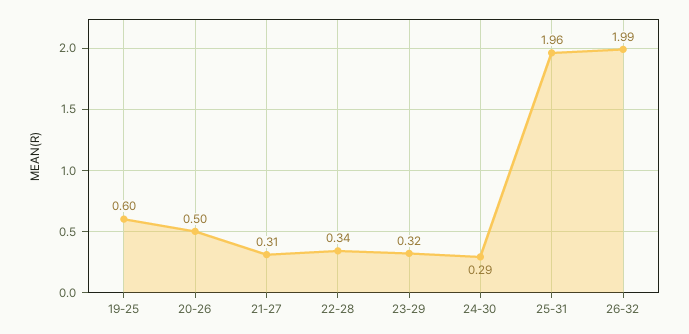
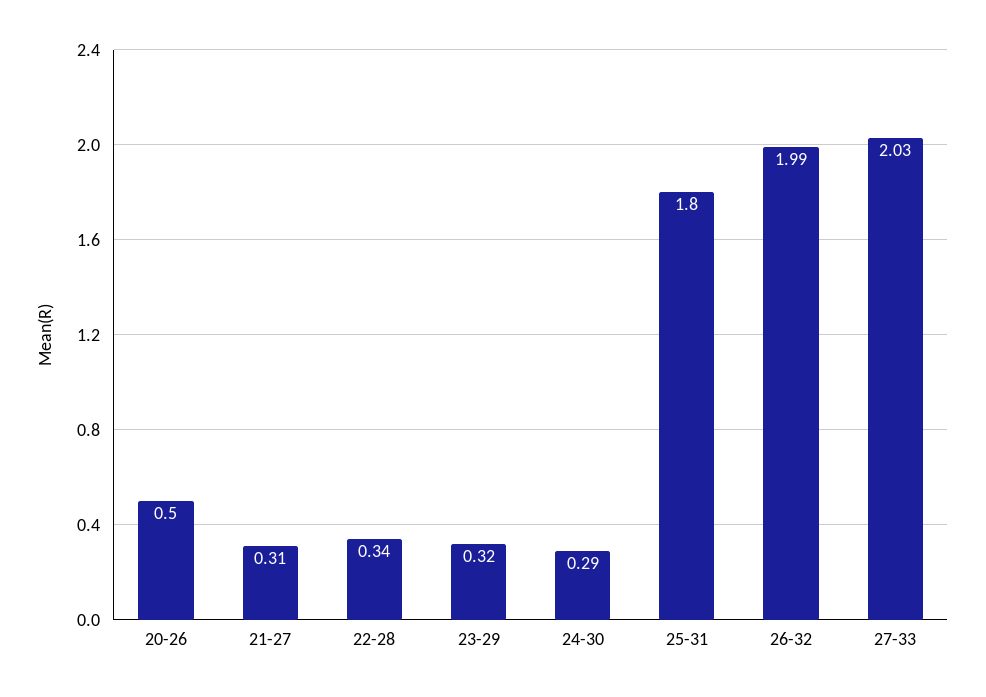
19-25: 0.6 -> none
25-31: 1.96 -> 1.8
27-33: none -> 2.03

